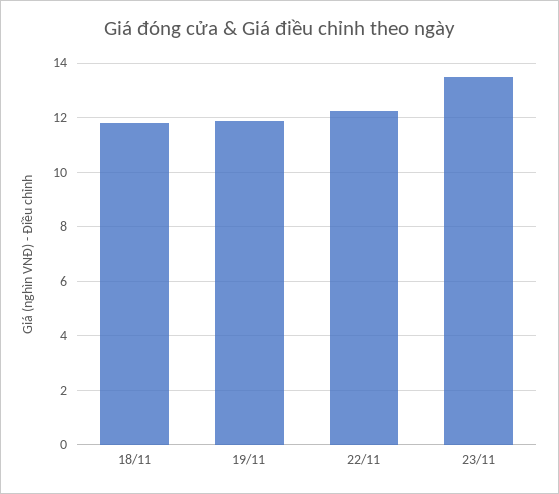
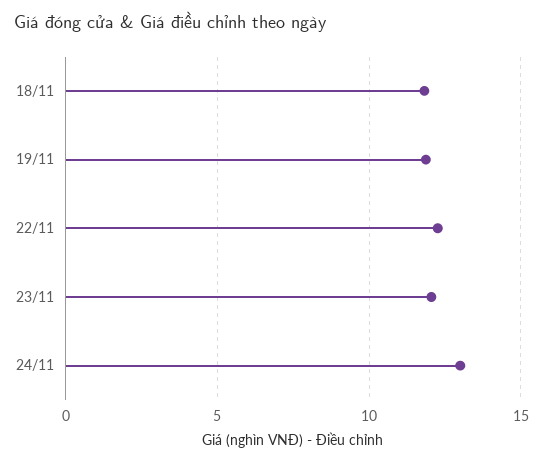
23/11: 13.5 -> 12
24/11: none -> 13

